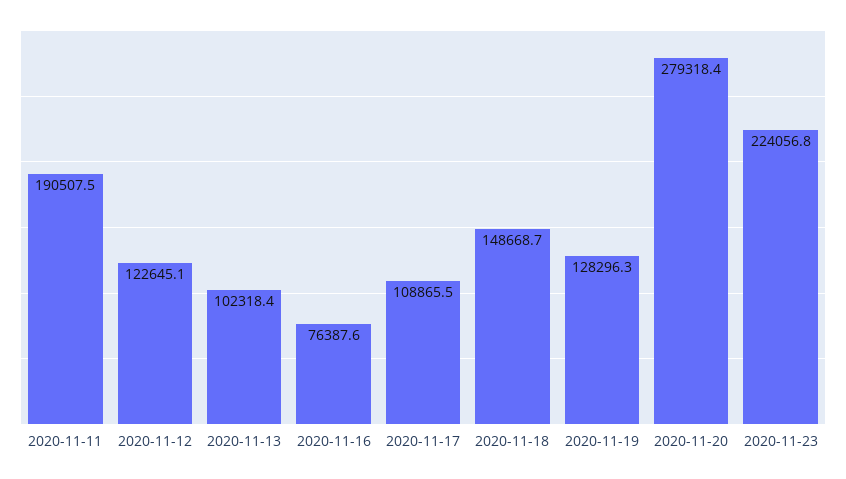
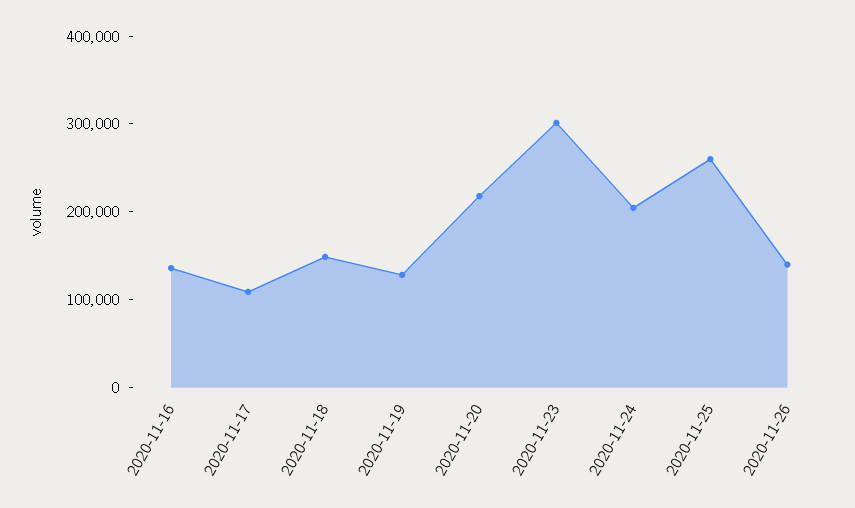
2020-11-11: 190507.5 -> none
2020-11-12: 122645.1 -> none
2020-11-13: 102318.4 -> none
2020-11-16: 76387.6 -> 140000
2020-11-20: 279318.4 -> 220000
2020-11-23: 224056.8 -> 300000
2020-11-24: none -> 200000
2020-11-25: none -> 260000
2020-11-26: none -> 140000

